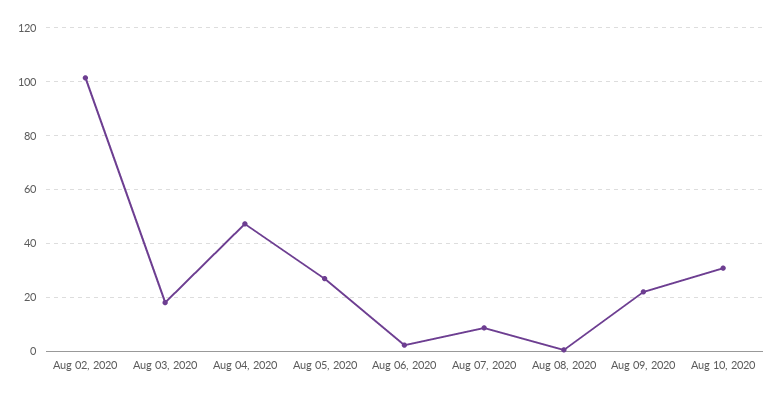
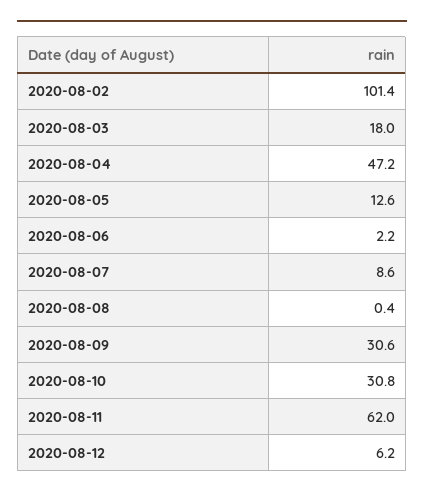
Aug 05, 2020: 27.5 -> 12.6
Aug 09, 2020: 22.5 -> 30.6
2020-08-11: none -> 62
2020-08-12: none -> 6.2

